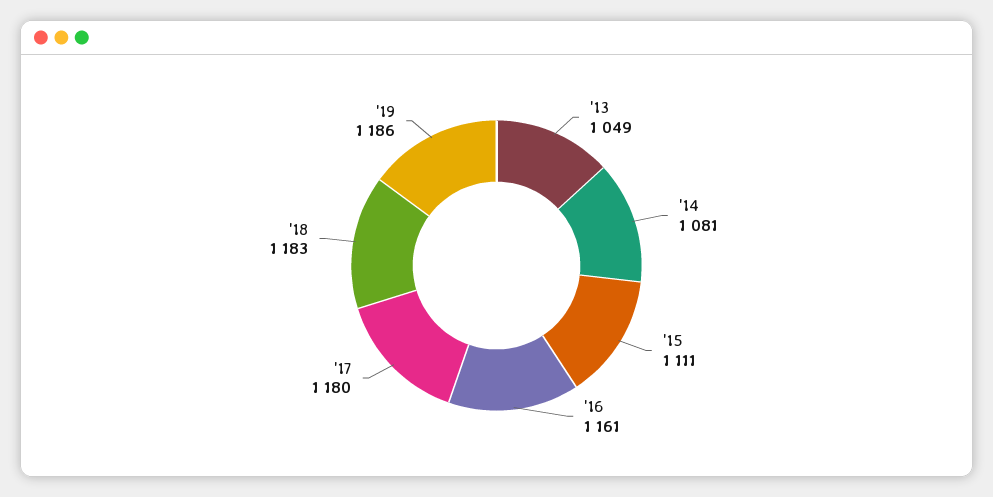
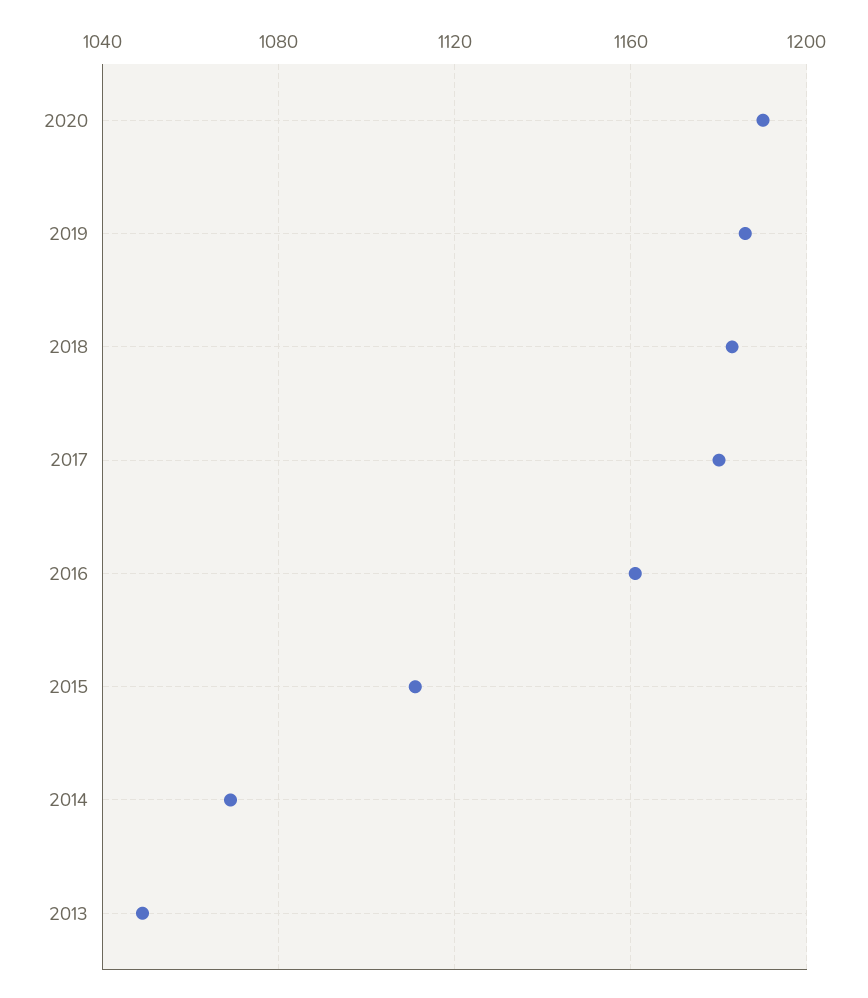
'14: 1081 -> 1070
2020: none -> 1190

